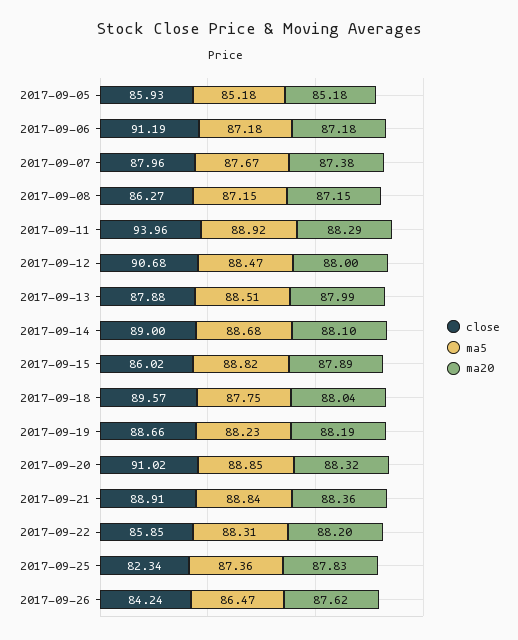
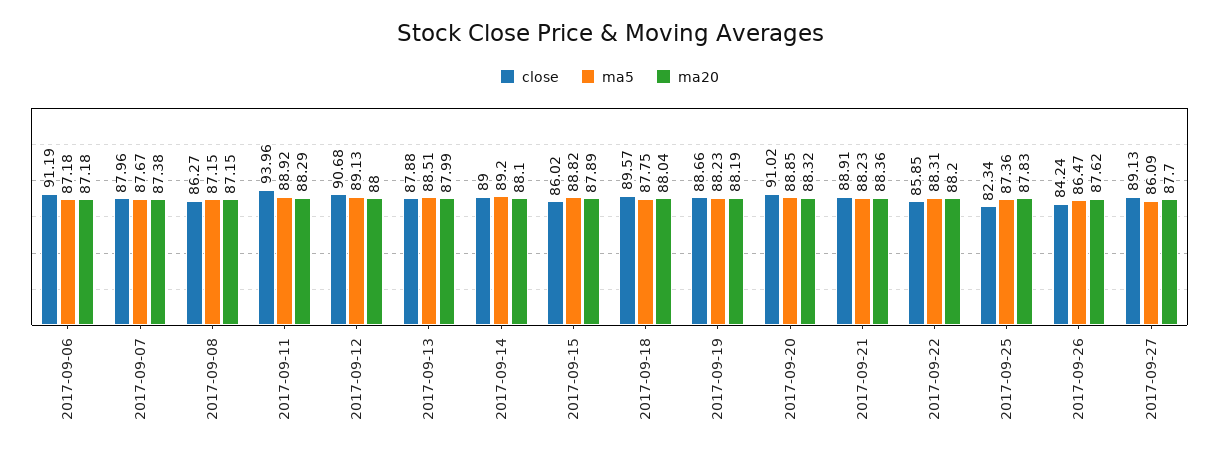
close, 2017-09-05: 85.93 -> none
ma5, 2017-09-05: 85.18 -> none
ma20, 2017-09-05: 85.18 -> none
ma5, 2017-09-12: 88.47 -> 89.13
ma5, 2017-09-14: 88.68 -> 89.2
ma5, 2017-09-21: 88.84 -> 88.23
close, 2017-09-27: none -> 89.13
ma5, 2017-09-27: none -> 86.09
ma20, 2017-09-27: none -> 87.7

